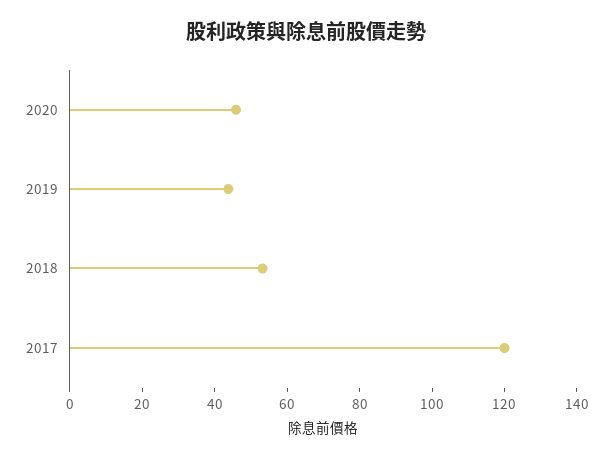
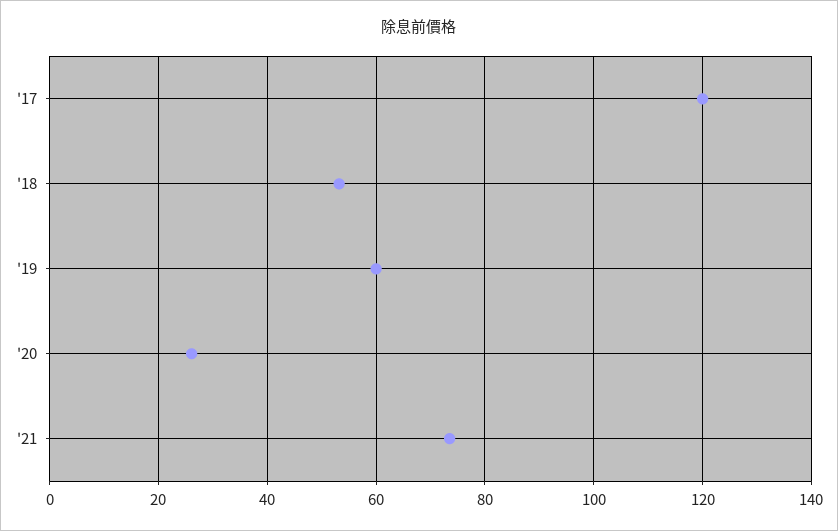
2020: 45 -> 26
2019: 45 -> 60
'21: none -> 74

